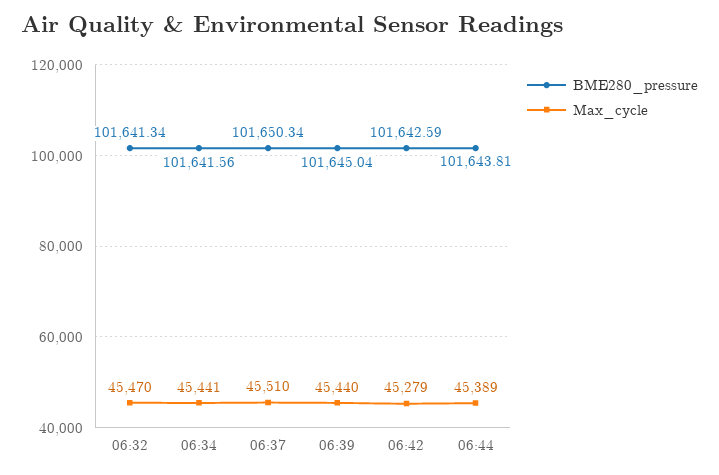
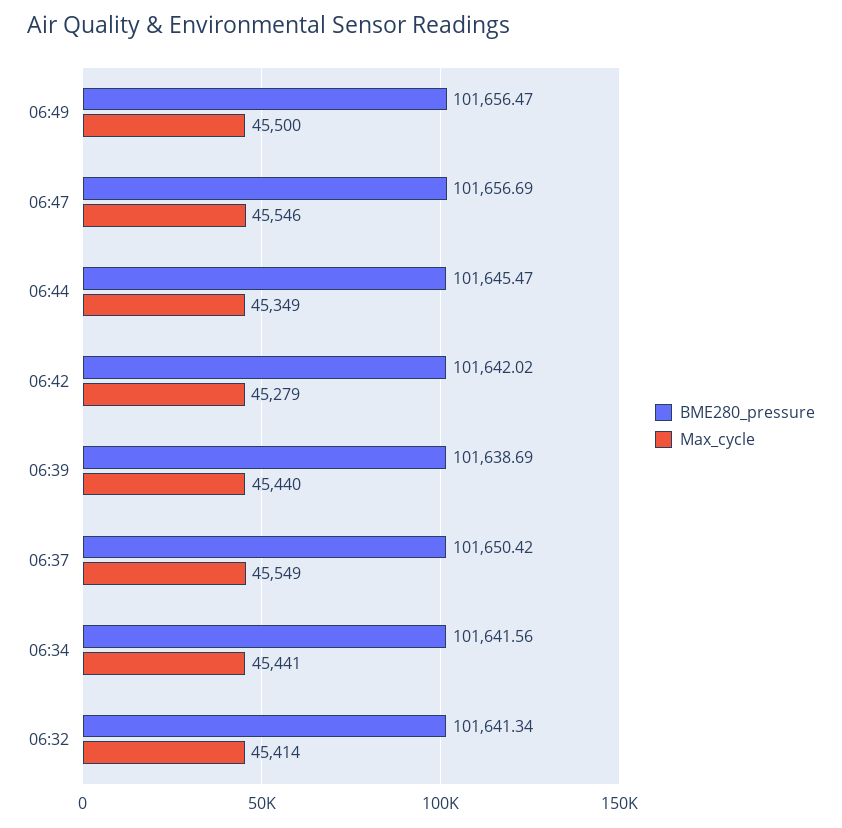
Max_cycle, 06:32: 45470 -> 45414
BME280_pressure, 06:37: 101650.34 -> 101650.42
Max_cycle, 06:37: 45510 -> 45549
BME280_pressure, 06:39: 101645.04 -> 101638.69
BME280_pressure, 06:42: 101642.59 -> 101642.02
BME280_pressure, 06:44: 101643.81 -> 101645.47
Max_cycle, 06:44: 45389 -> 45349
BME280_pressure, 06:49: none -> 101656.47
Max_cycle, 06:49: none -> 45500
BME280_pressure, 06:47: none -> 101656.69
Max_cycle, 06:47: none -> 45546

